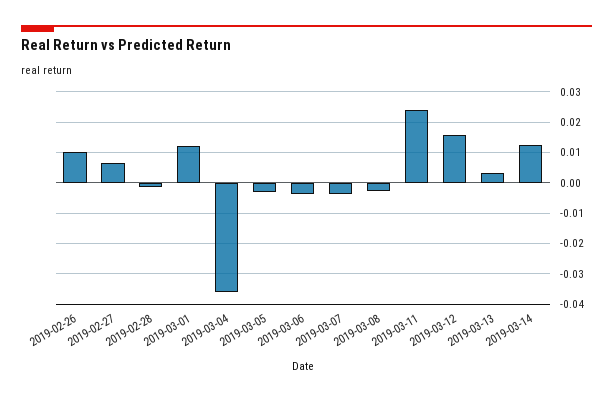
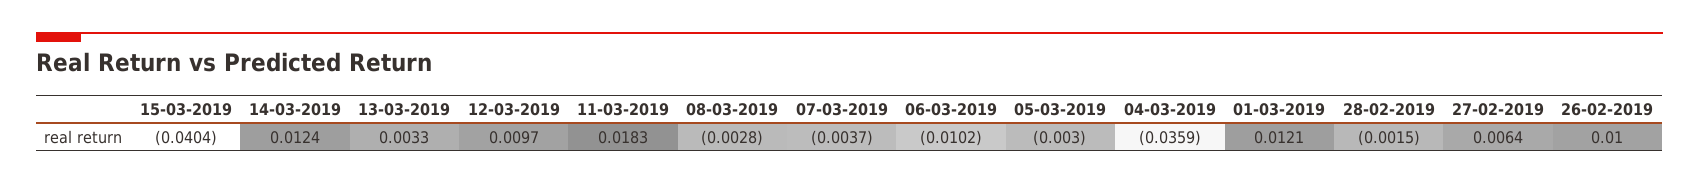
2019-03-06: -0.004 -> -0.0102
2019-03-11: 0.024 -> 0.0183
2019-03-12: 0.016 -> 0.0097
15-03-2019: none -> -0.0404

